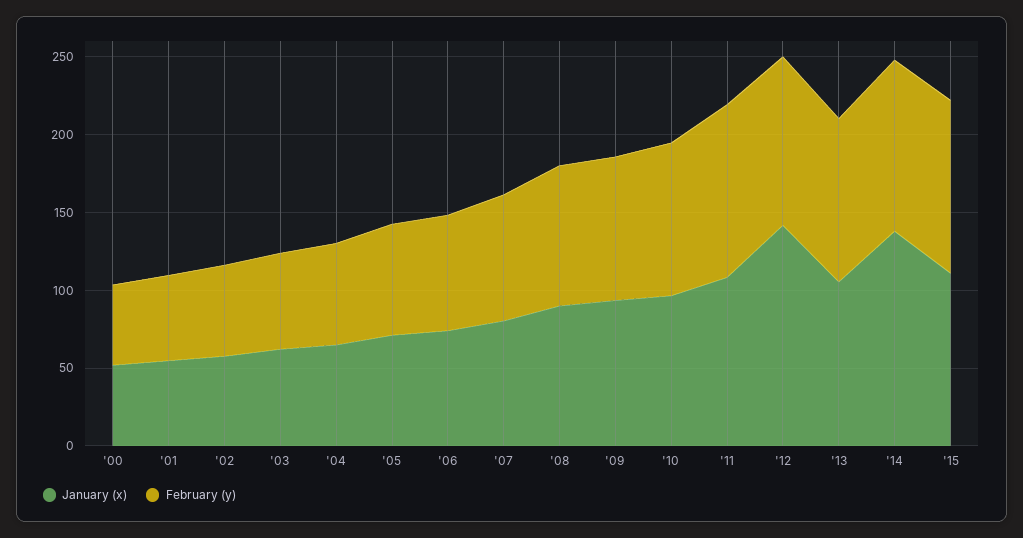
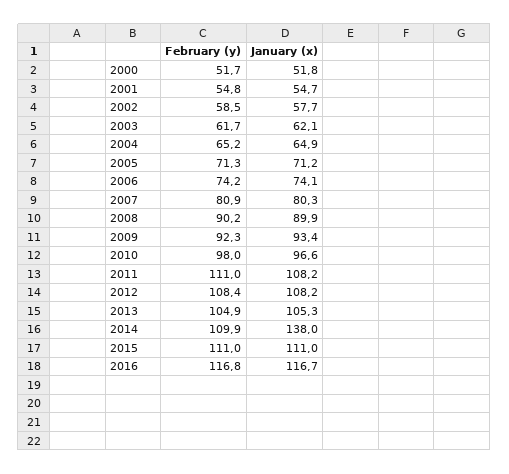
January (x), '12: 140 -> 108.2
February (y), 2016: none -> 116.8
January (x), 2016: none -> 116.7

